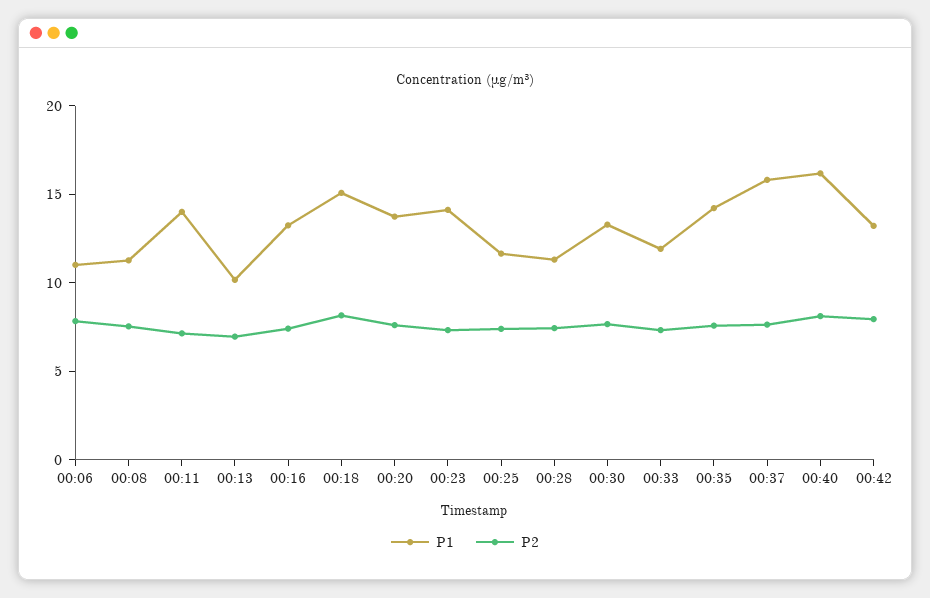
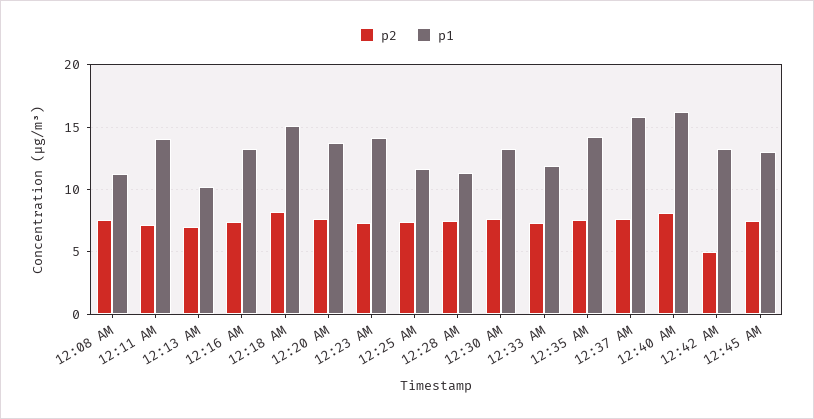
P1, 00:06: 11 -> none
P2, 00:06: 8 -> none
P2, 00:42: 8 -> 5
P2, 12:45 AM: none -> 7.5
P1, 12:45 AM: none -> 13

